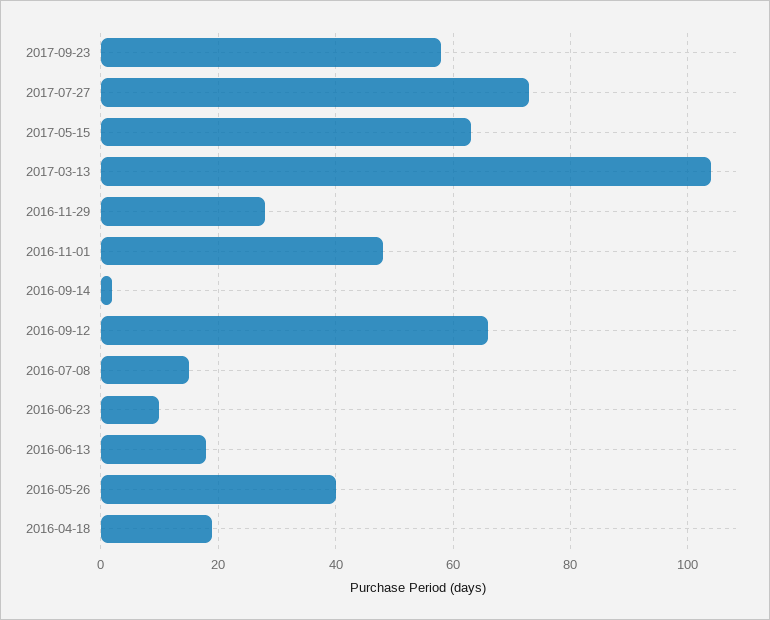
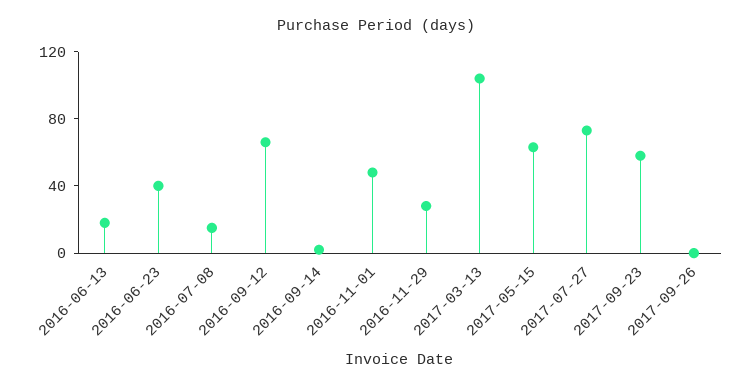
2016-06-23: 10 -> 40
2016-05-26: 40 -> none
2016-04-18: 20 -> none
2017-09-26: none -> 0

